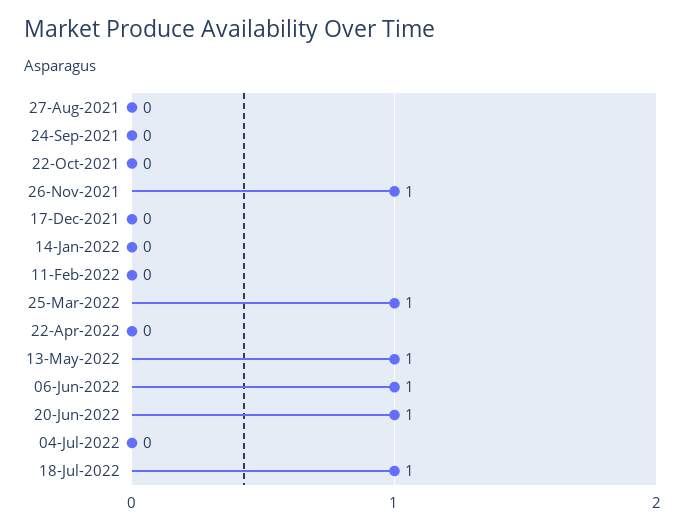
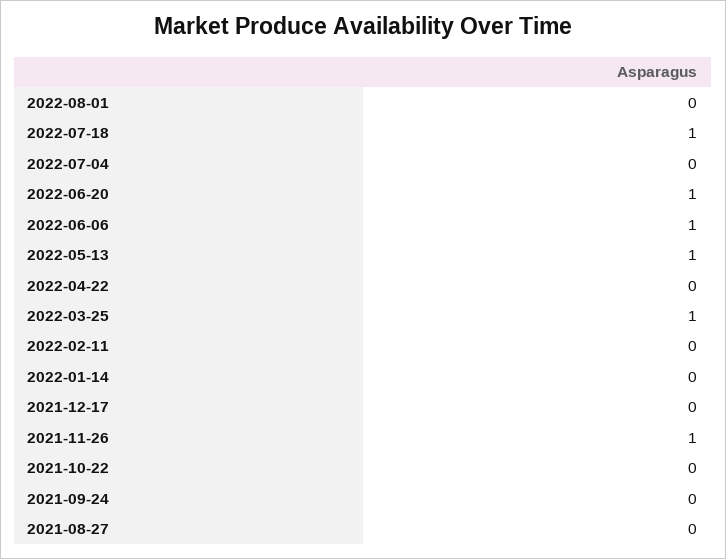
2022-08-01: none -> 0

